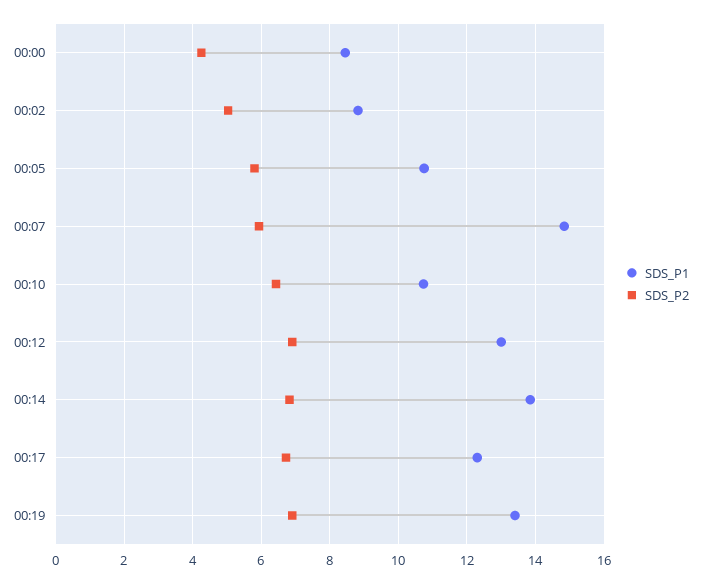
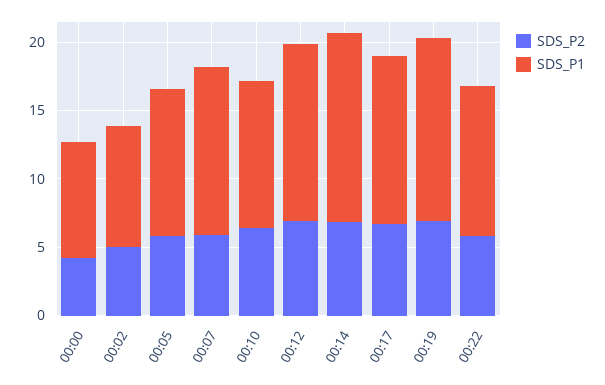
SDS_P1, 00:07: 14.8 -> 12
SDS_P2, 00:22: none -> 6
SDS_P1, 00:22: none -> 11

